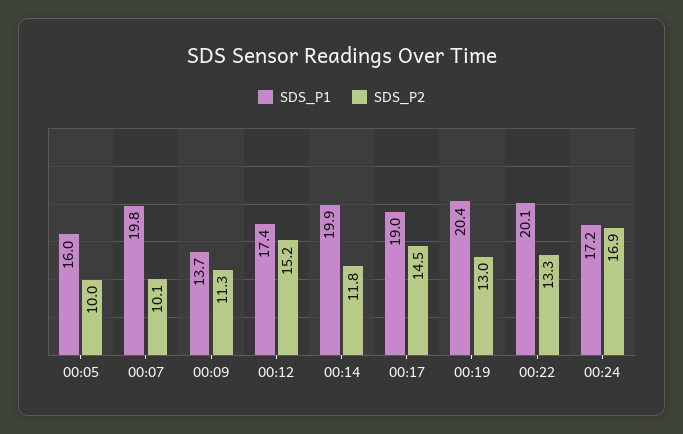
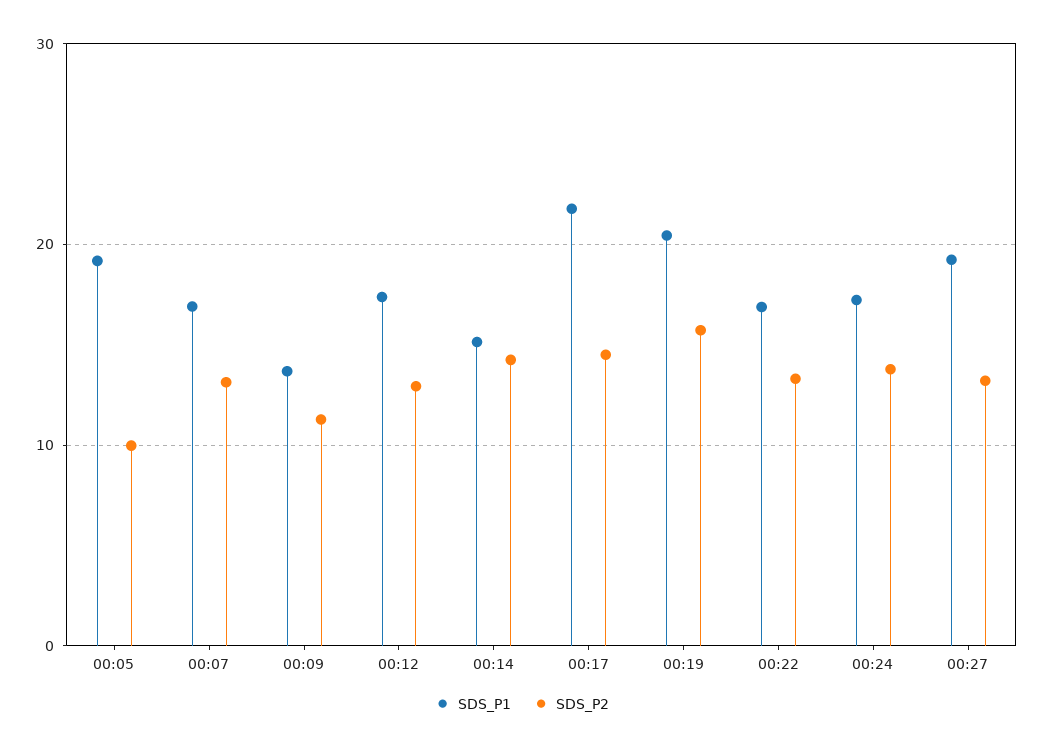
SDS_P1, 00:05: 16 -> 19
SDS_P1, 00:07: 19.8 -> 17
SDS_P2, 00:07: 10.1 -> 13
SDS_P2, 00:12: 15.2 -> 13
SDS_P1, 00:14: 19.9 -> 15
SDS_P2, 00:14: 11.8 -> 14
SDS_P1, 00:17: 19 -> 22
SDS_P2, 00:19: 13 -> 16
SDS_P1, 00:22: 20.1 -> 17
SDS_P2, 00:24: 16.9 -> 14
SDS_P1, 00:27: none -> 19
SDS_P2, 00:27: none -> 13

